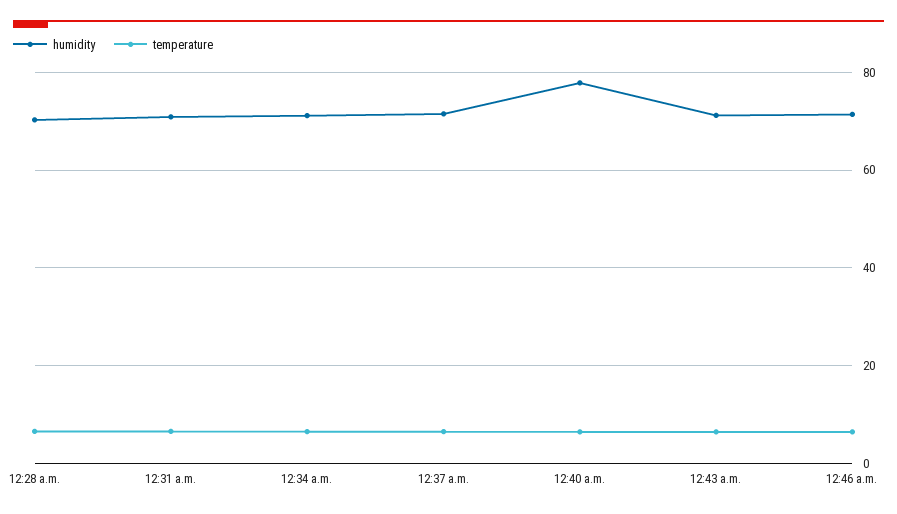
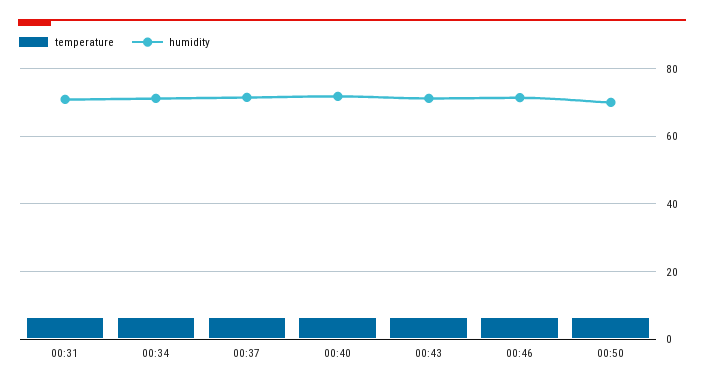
humidity, 12:28 a.m.: 70 -> none
temperature, 12:28 a.m.: 6 -> none
humidity, 12:40 a.m.: 78 -> 72
temperature, 00:50: none -> 6
humidity, 00:50: none -> 70

